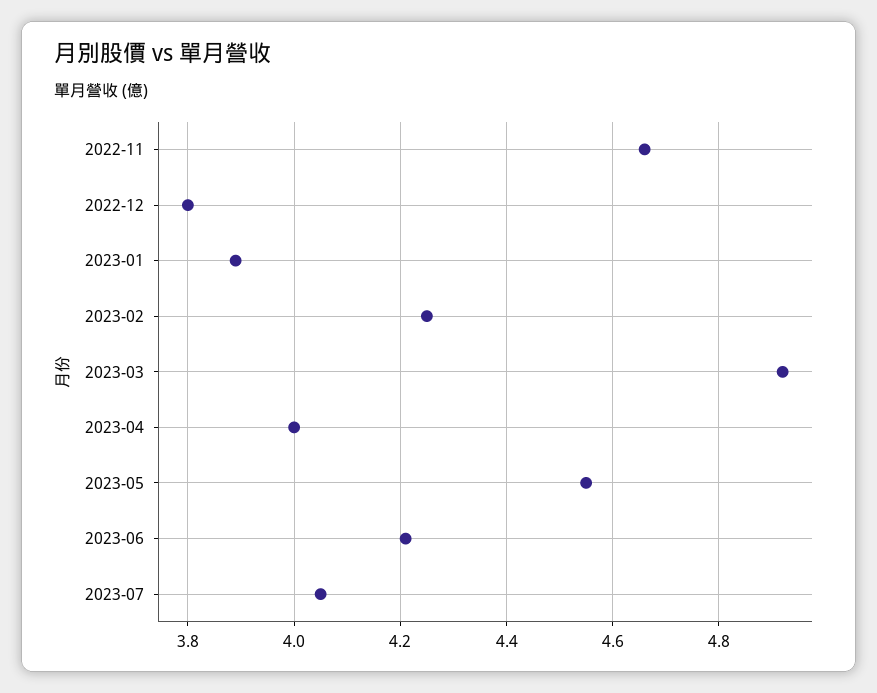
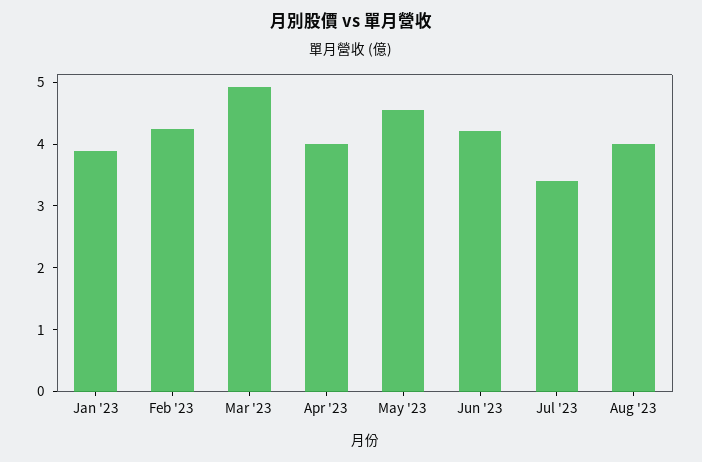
2022-11: 4.65 -> none
2022-12: 3.8 -> none
2023-07: 4.05 -> 3.4
Aug '23: none -> 4

